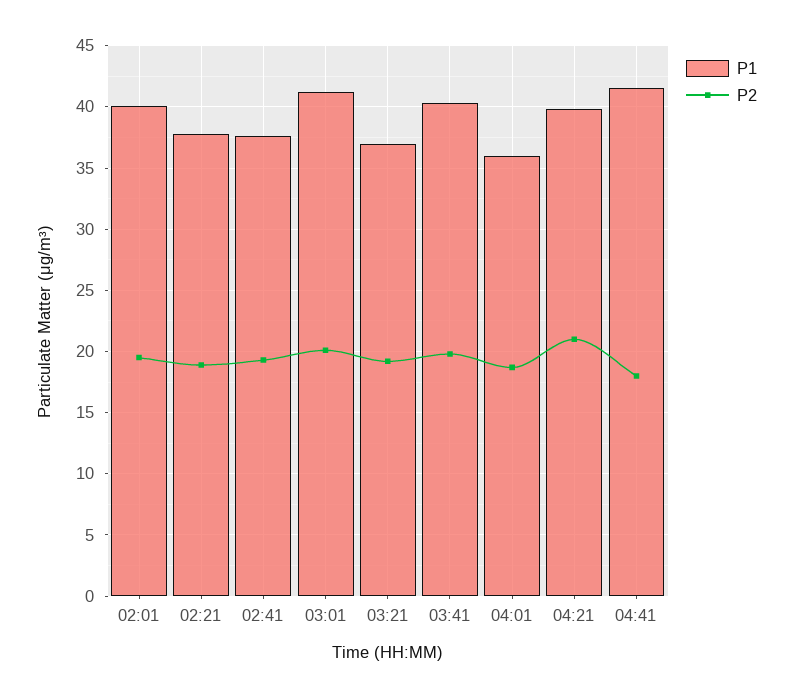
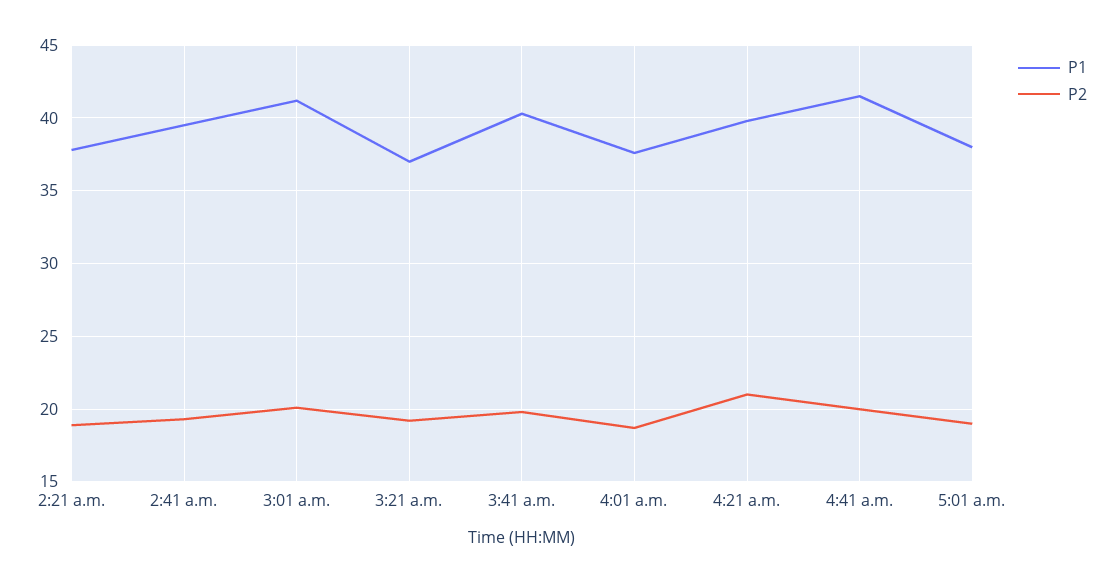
P1, 02:01: 40 -> none
P2, 02:01: 19.5 -> none
P1, 02:41: 37.5 -> 39.5
P1, 04:01: 36 -> 37.5
P2, 04:41: 18 -> 20
P1, 5:01 a.m.: none -> 38
P2, 5:01 a.m.: none -> 19

